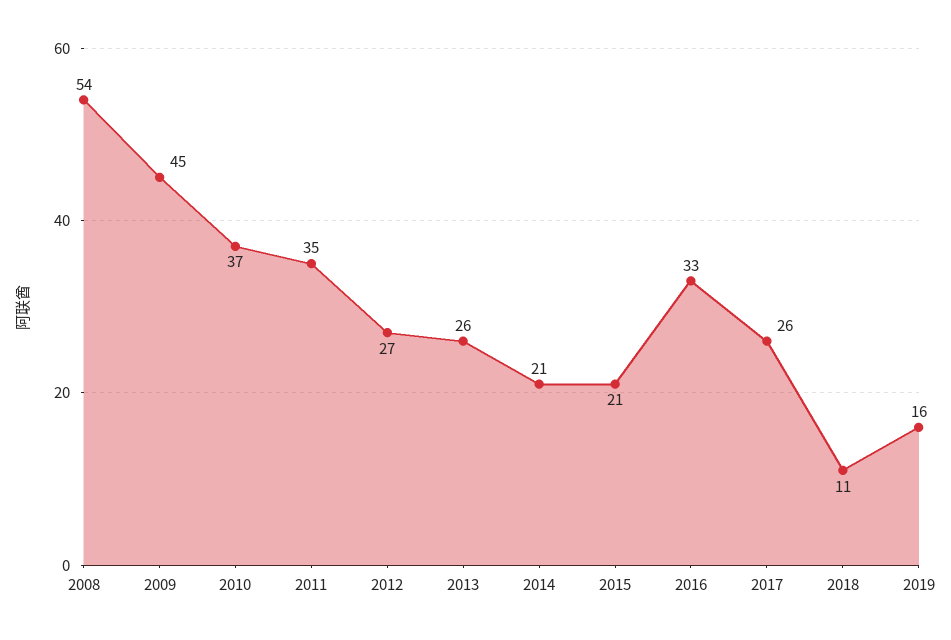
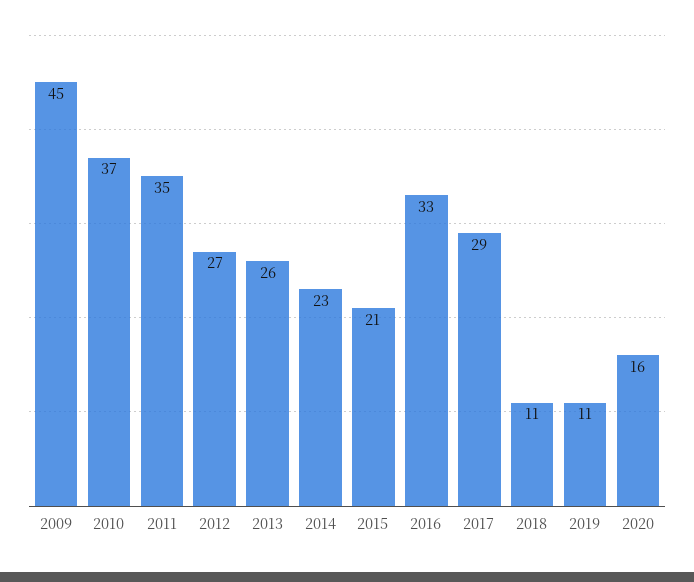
2008: 54 -> none
2014: 21 -> 23
2017: 26 -> 29
2019: 16 -> 11
2020: none -> 16

